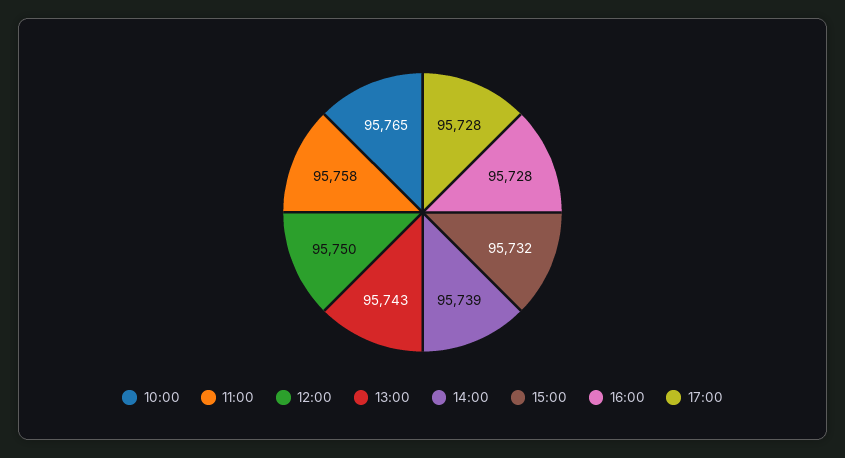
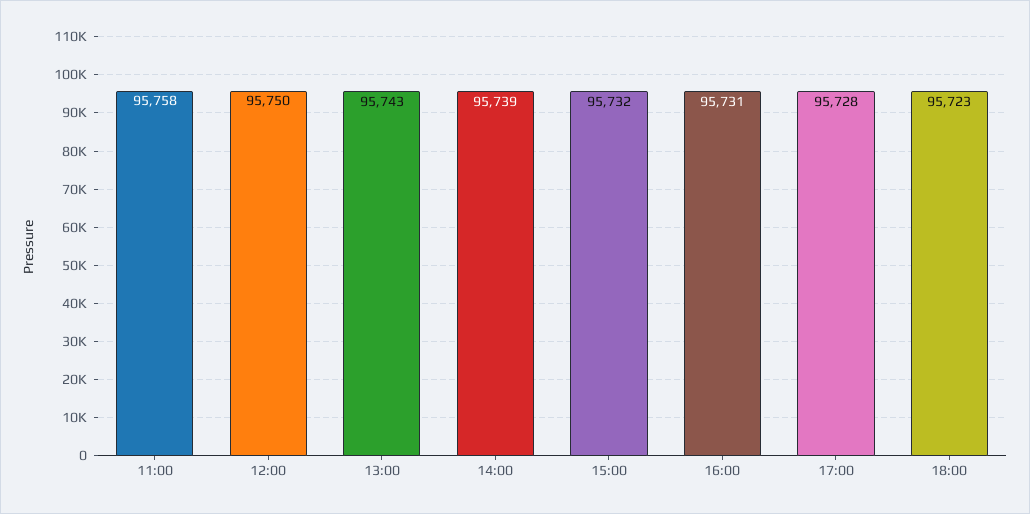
10:00: 95765 -> none
16:00: 95728 -> 95731
18:00: none -> 95723

